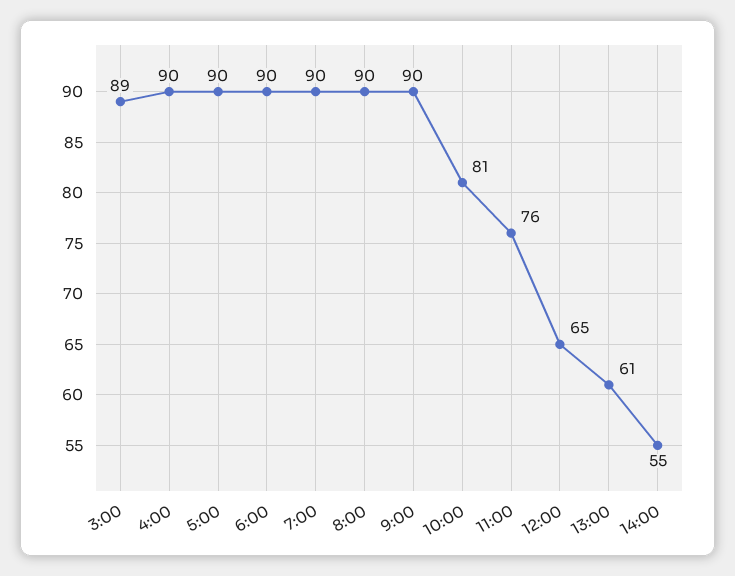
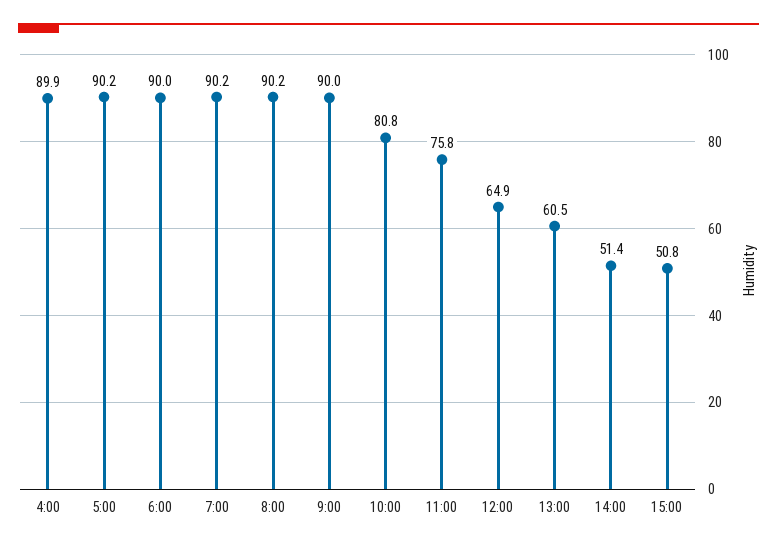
3:00: 89 -> none
14:00: 55 -> 51.4
15:00: none -> 50.8

